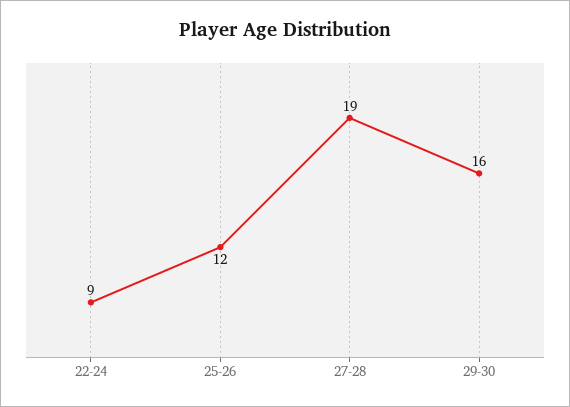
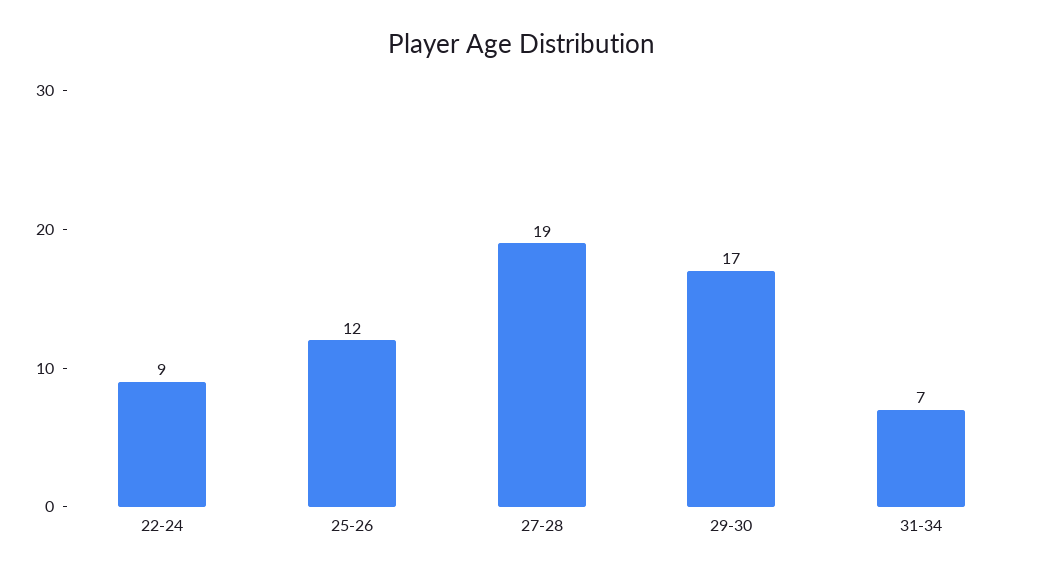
29-30: 16 -> 17
31-34: none -> 7

